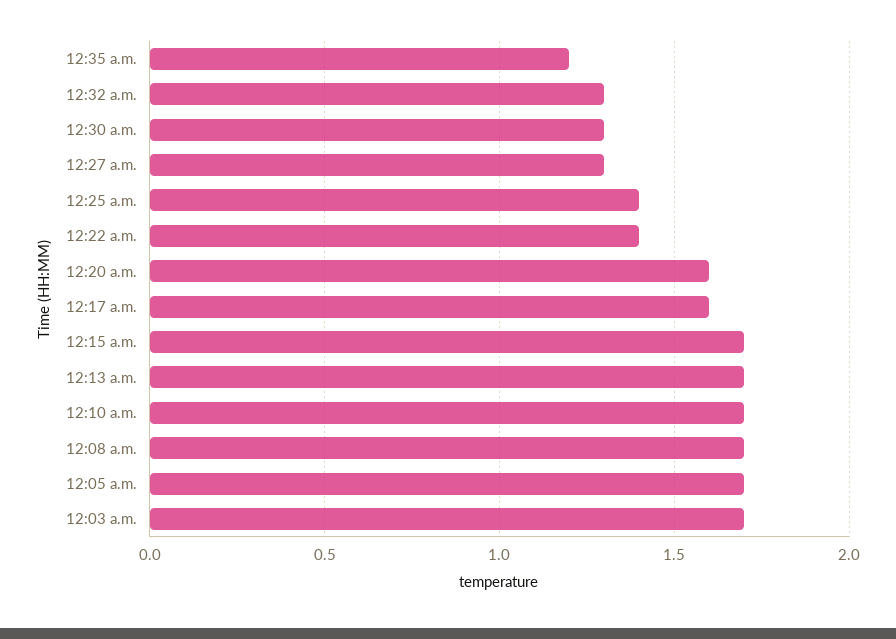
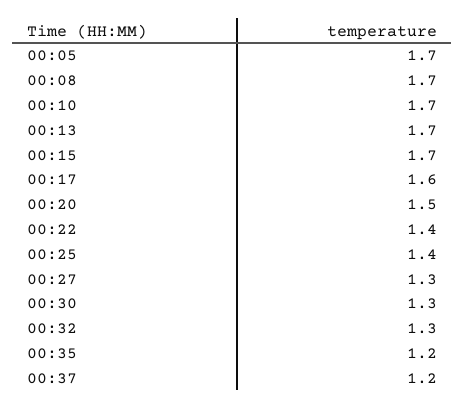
12:20 a.m.: 1.6 -> 1.5
12:03 a.m.: 1.7 -> none
00:37: none -> 1.2

